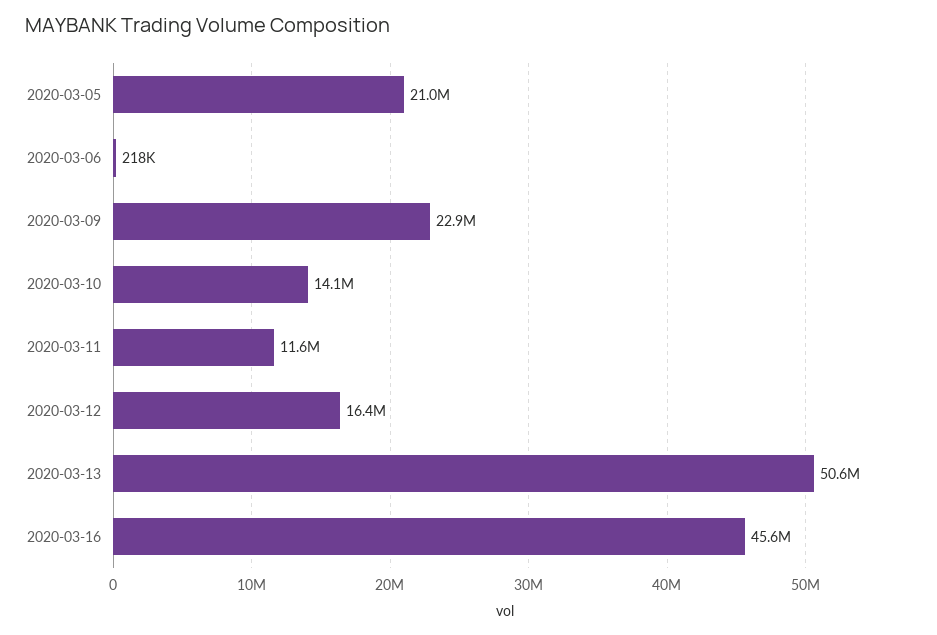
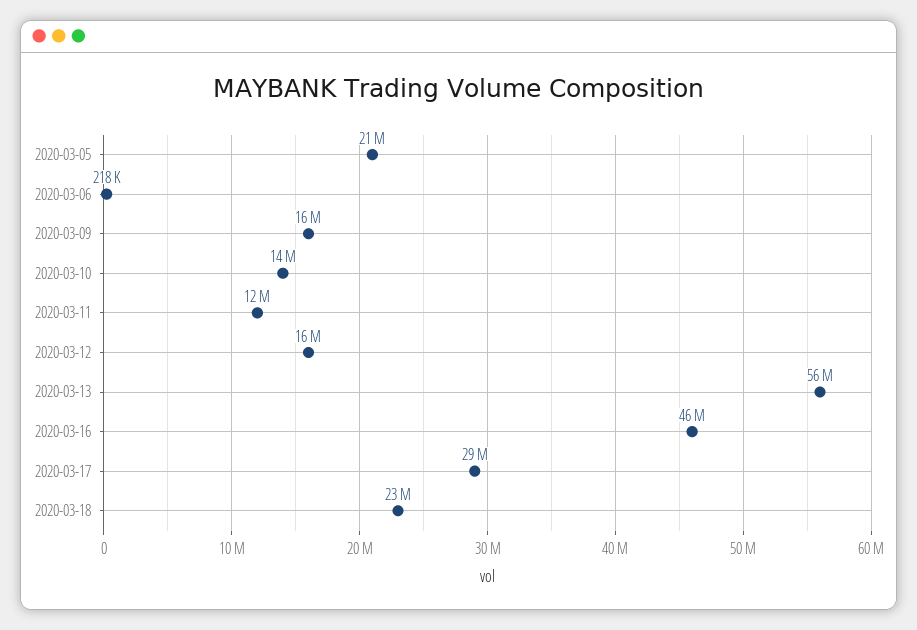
2020-03-09: 22900000 -> 16000000
2020-03-13: 50600000 -> 56000000
2020-03-17: none -> 29000000
2020-03-18: none -> 23000000

